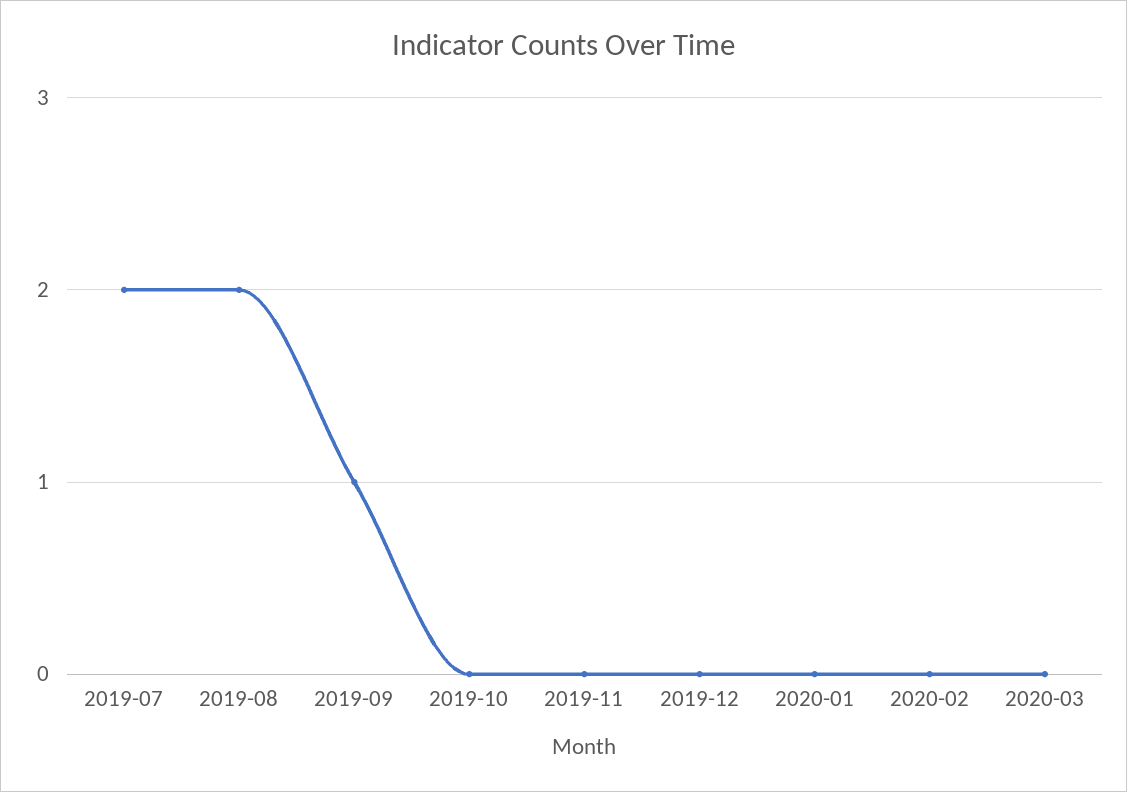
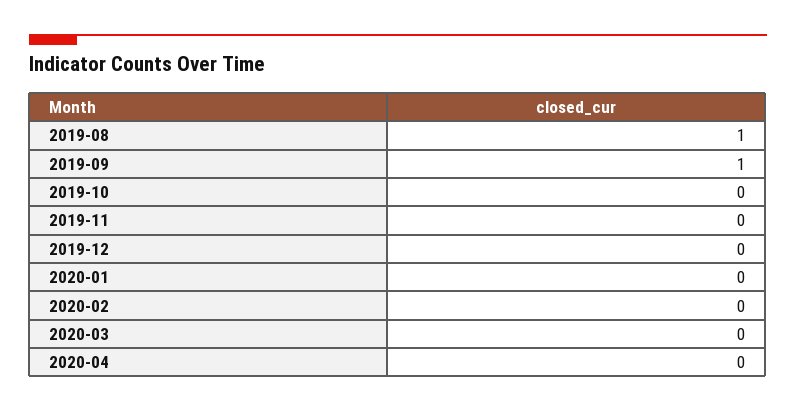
2019-07: 2 -> none
2019-08: 2 -> 1
2020-04: none -> 0

